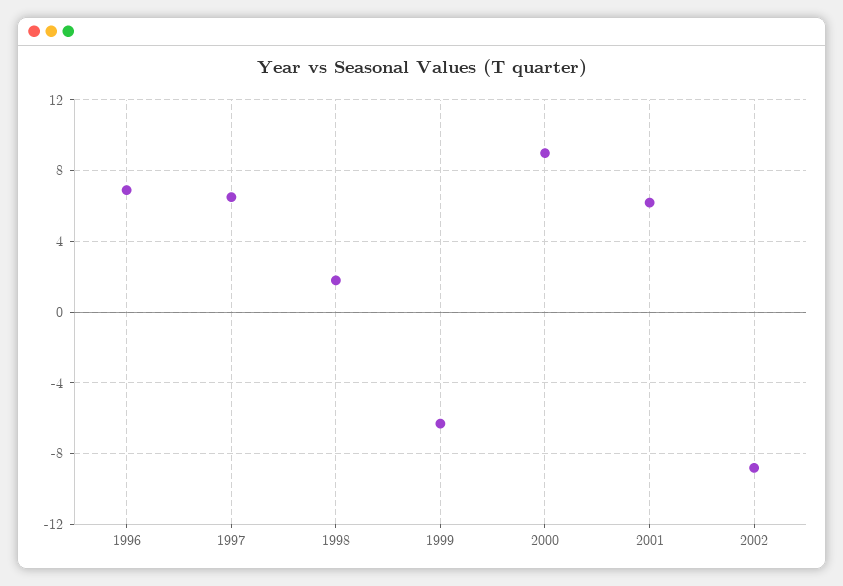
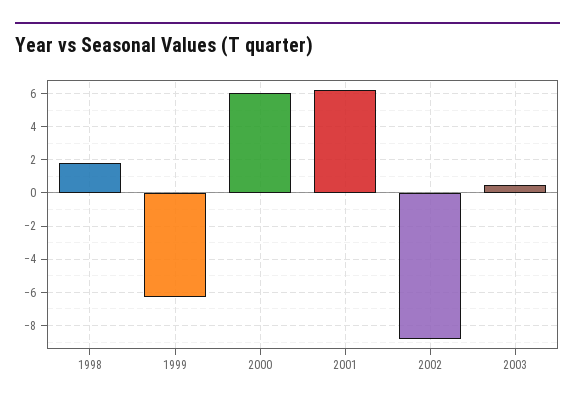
1996: 7 -> none
1997: 6.5 -> none
2000: 9 -> 6
2003: none -> 0.5

